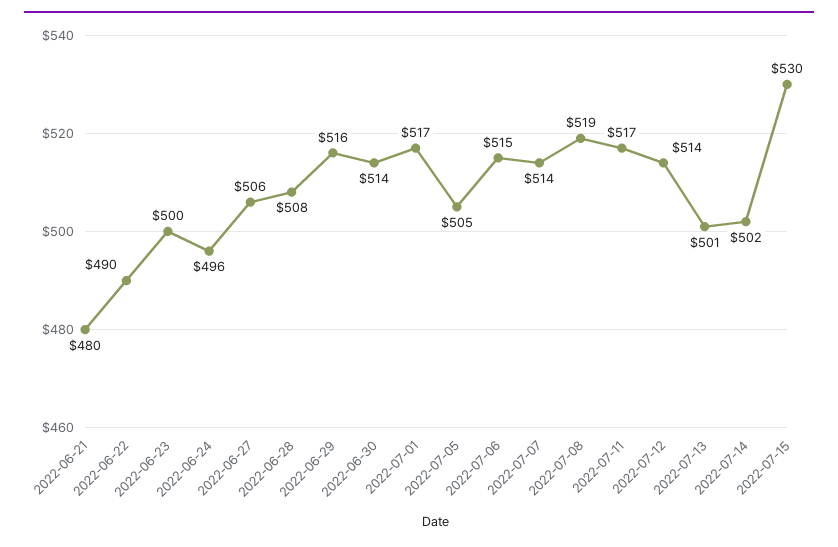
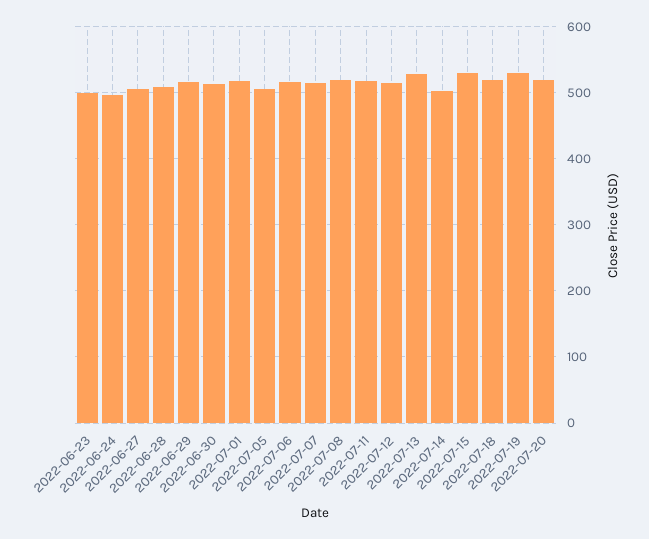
2022-06-21: 480 -> none
2022-06-22: 490 -> none
2022-07-13: 501 -> 530
2022-07-18: none -> 520
2022-07-19: none -> 530
2022-07-20: none -> 520

